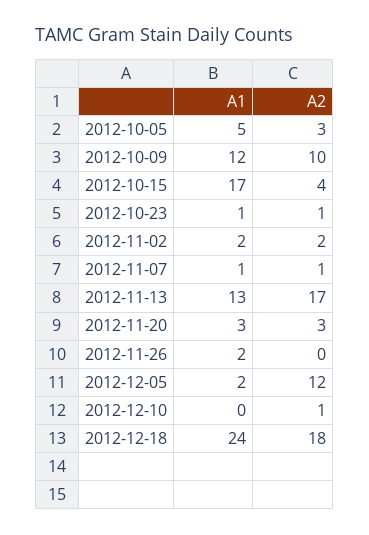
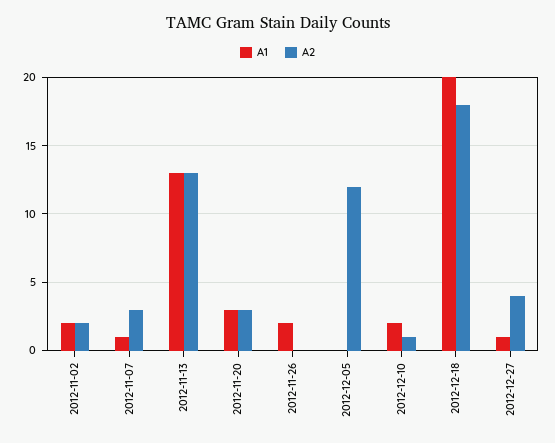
A1, 2012-10-05: 5 -> none
A2, 2012-10-05: 3 -> none
A1, 2012-10-09: 12 -> none
A2, 2012-10-09: 10 -> none
A1, 2012-10-15: 17 -> none
A2, 2012-10-15: 4 -> none
A1, 2012-10-23: 1 -> none
A2, 2012-10-23: 1 -> none
A2, 2012-11-07: 1 -> 3
A2, 2012-11-13: 17 -> 13
A1, 2012-12-05: 2 -> 0
A1, 2012-12-10: 0 -> 2
A1, 2012-12-18: 24 -> 20
A1, 2012-12-27: none -> 1
A2, 2012-12-27: none -> 4

